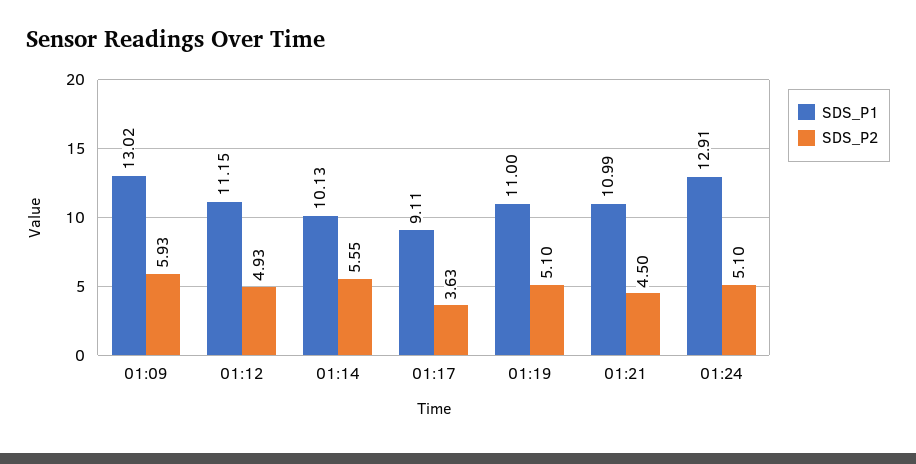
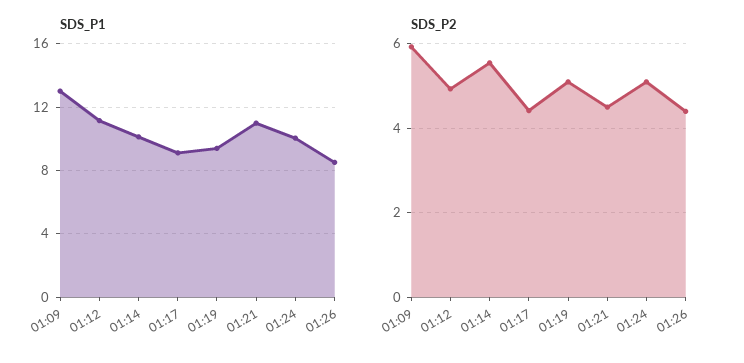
SDS_P2, 01:17: 3.63 -> 4.4
SDS_P1, 01:19: 11 -> 9.5
SDS_P1, 01:24: 12.91 -> 10
SDS_P1, 01:26: none -> 8.5
SDS_P2, 01:26: none -> 4.4

